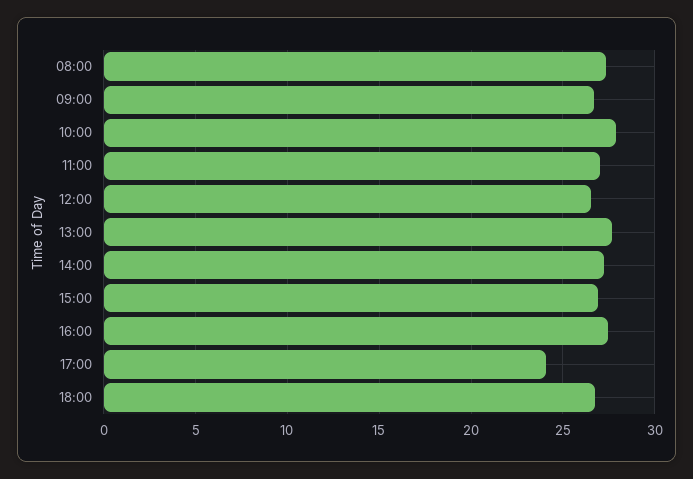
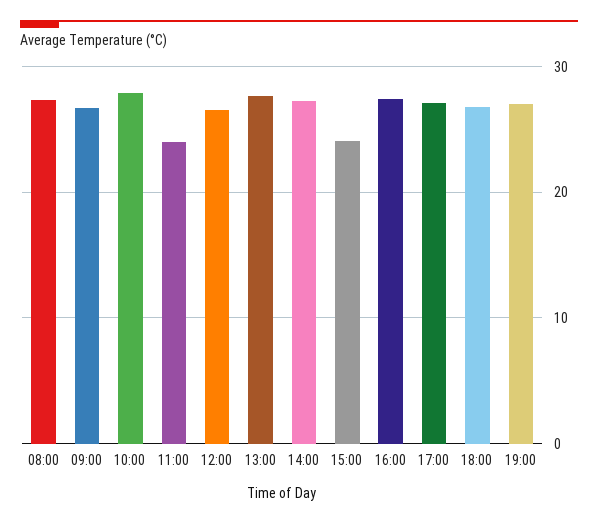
11:00: 27 -> 24
15:00: 27 -> 24
17:00: 24 -> 27
19:00: none -> 27

